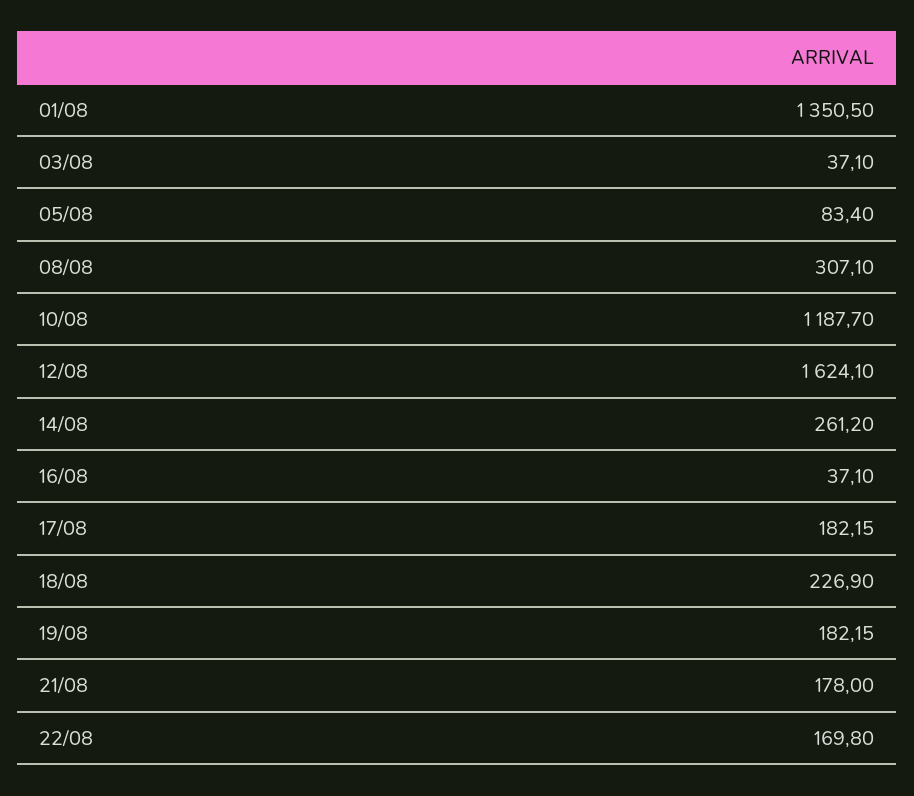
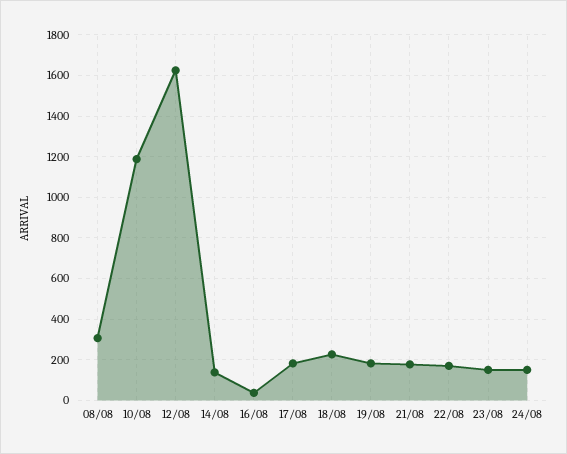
01/08: 1350.5 -> none
03/08: 37.1 -> none
05/08: 83.4 -> none
14/08: 261.2 -> 150
23/08: none -> 150
24/08: none -> 150

